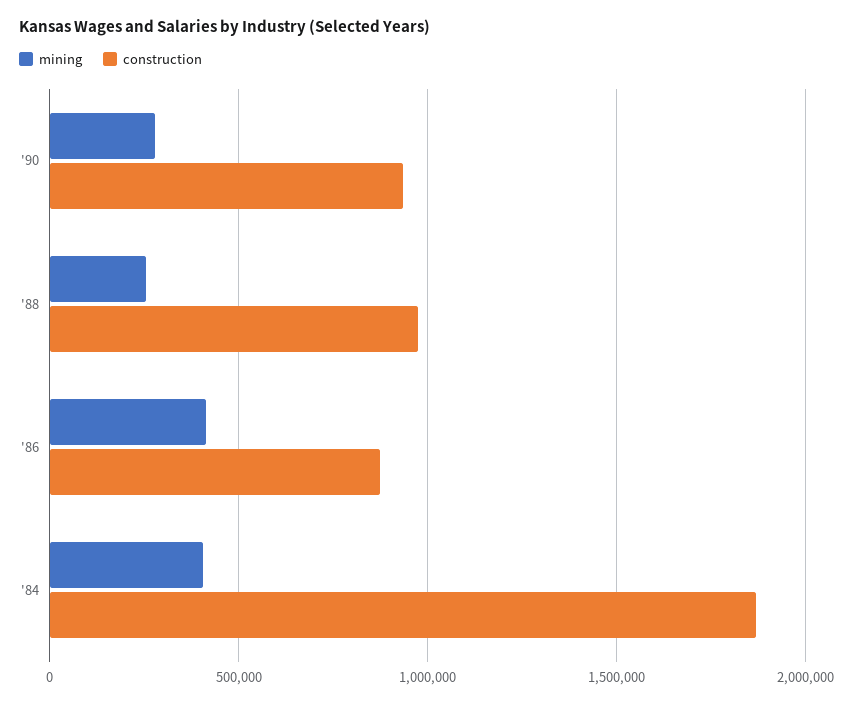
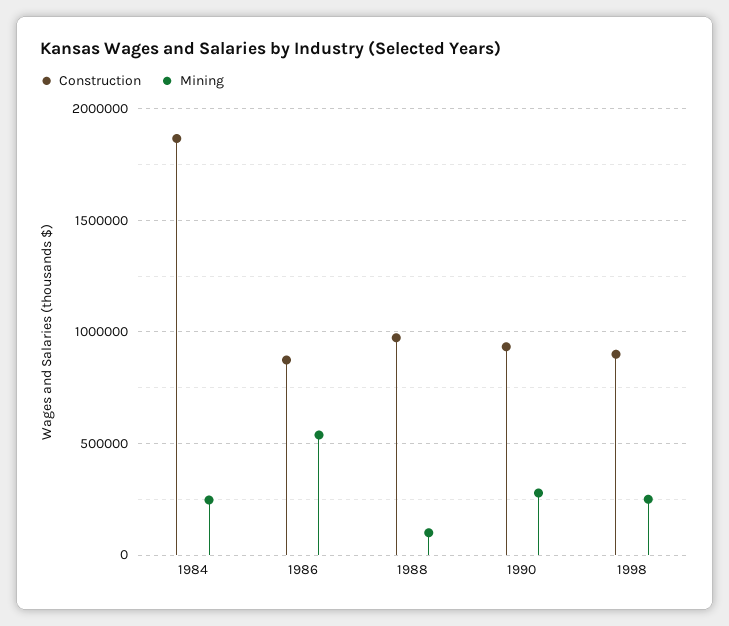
mining, '88: 250000 -> 100000
mining, '86: 400000 -> 550000
mining, '84: 400000 -> 250000
construction, 1998: none -> 900000
mining, 1998: none -> 250000

